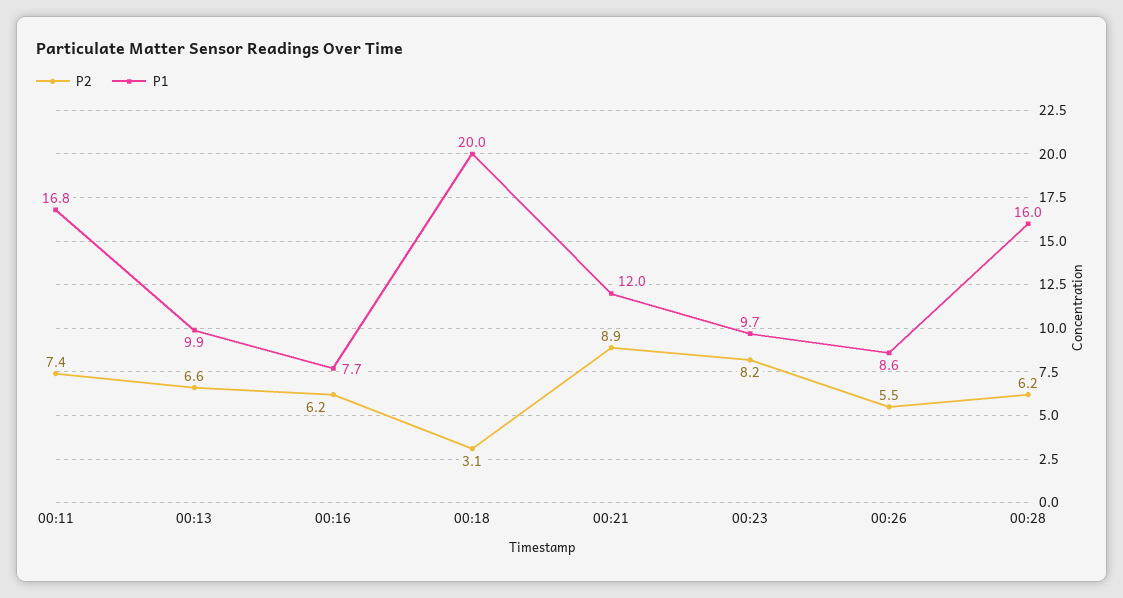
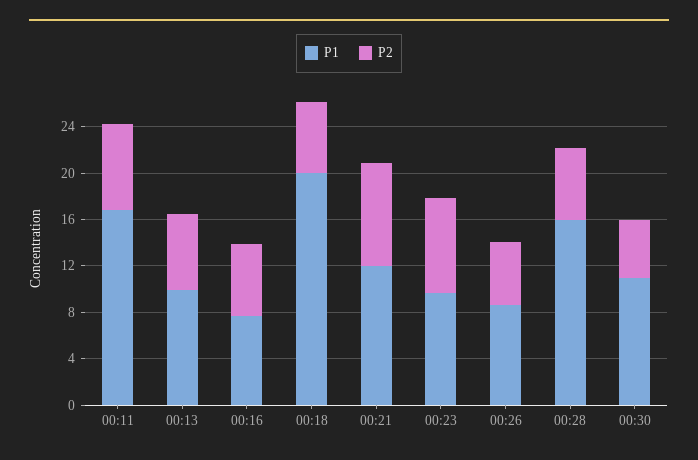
P2, 00:18: 3.1 -> 6
P1, 00:30: none -> 11
P2, 00:30: none -> 5

